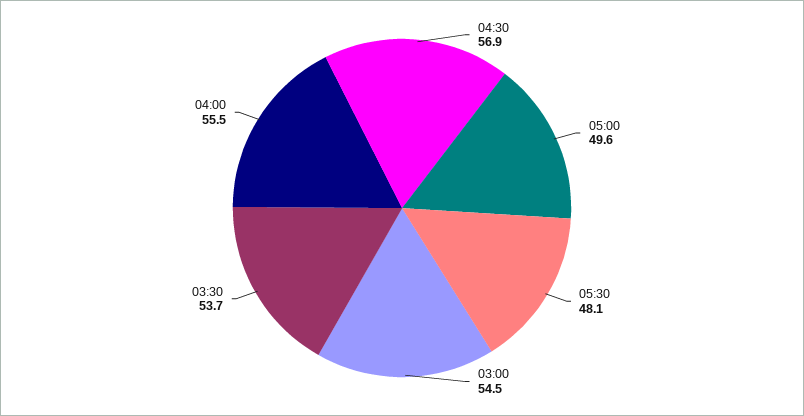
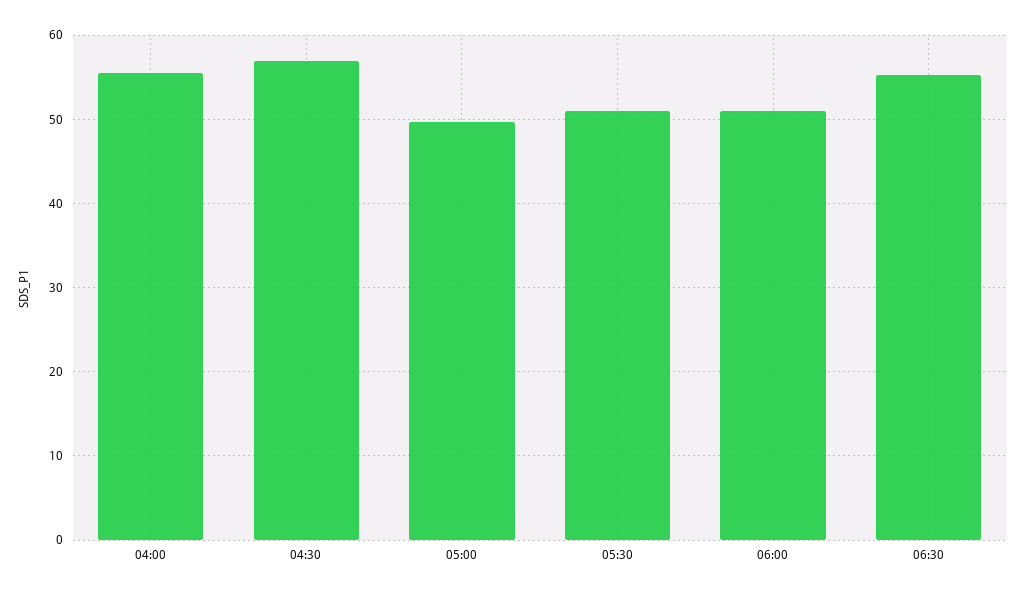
05:30: 48.1 -> 51
03:00: 54.5 -> none
03:30: 53.7 -> none
06:00: none -> 51
06:30: none -> 55

